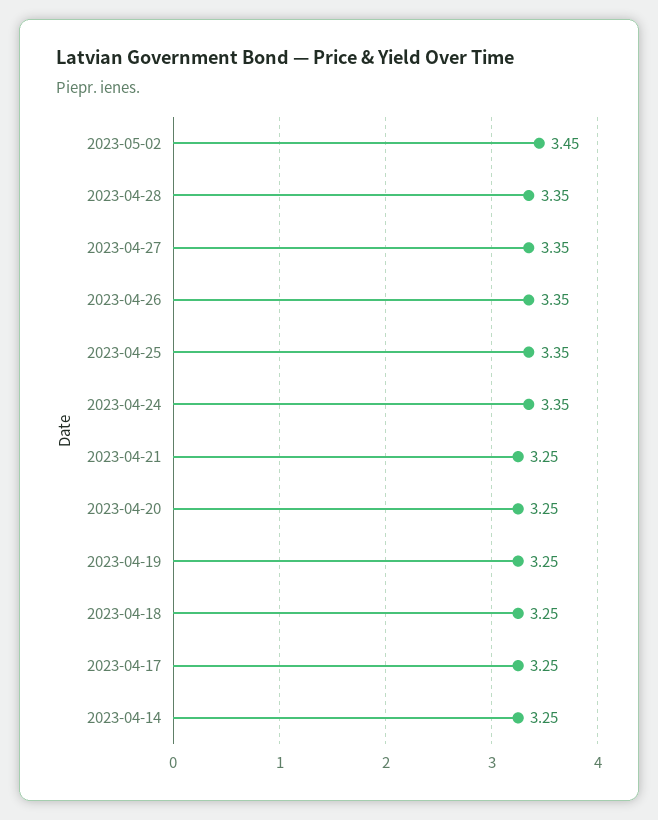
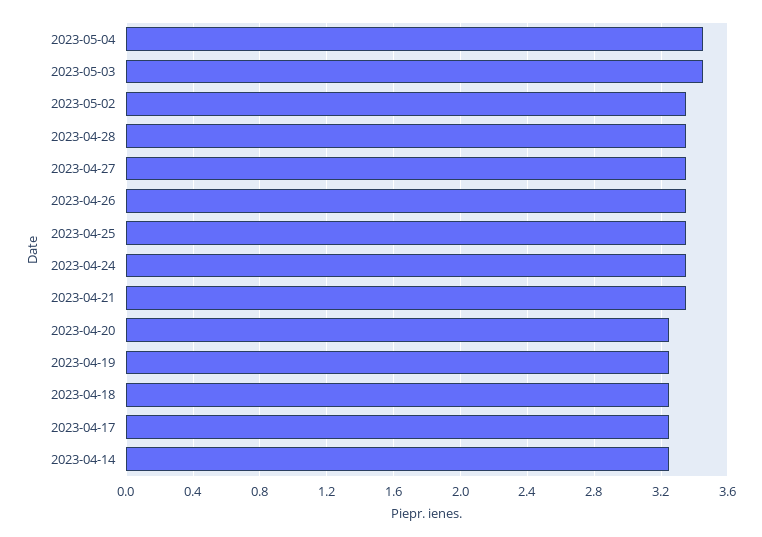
2023-05-02: 3.45 -> 3.35
2023-04-21: 3.25 -> 3.35
2023-05-04: none -> 3.45
2023-05-03: none -> 3.45

